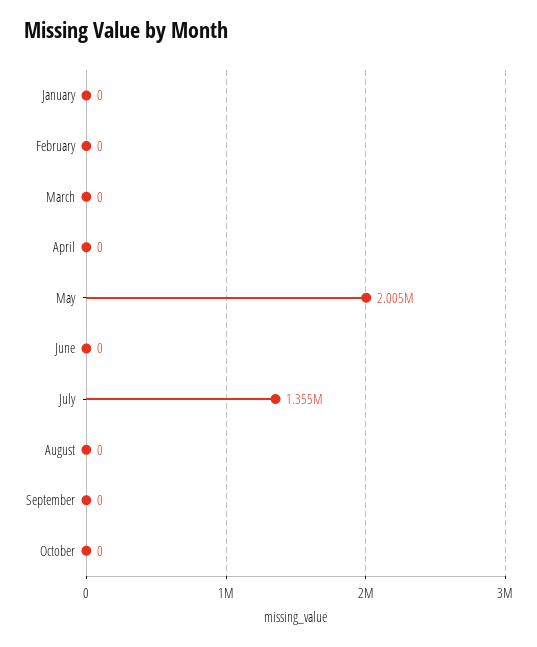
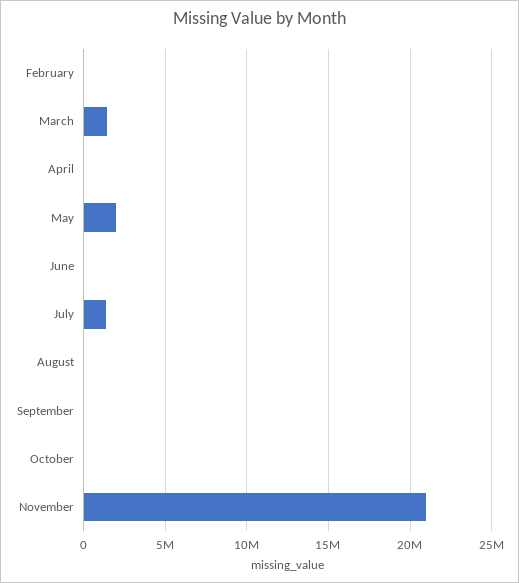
January: 0 -> none
March: 0 -> 1500000
November: none -> 21000000

